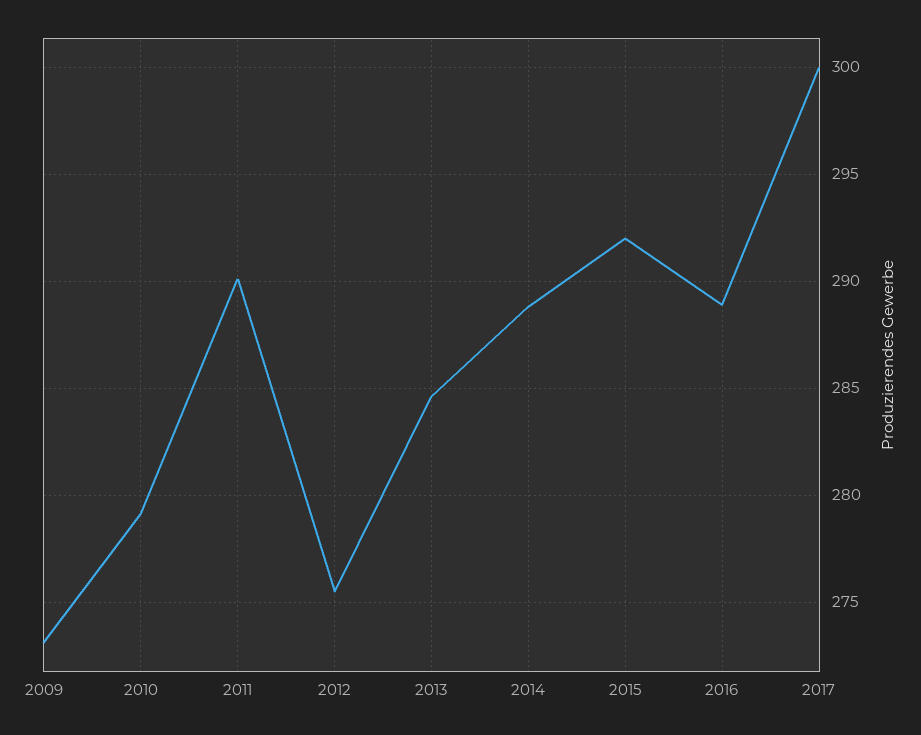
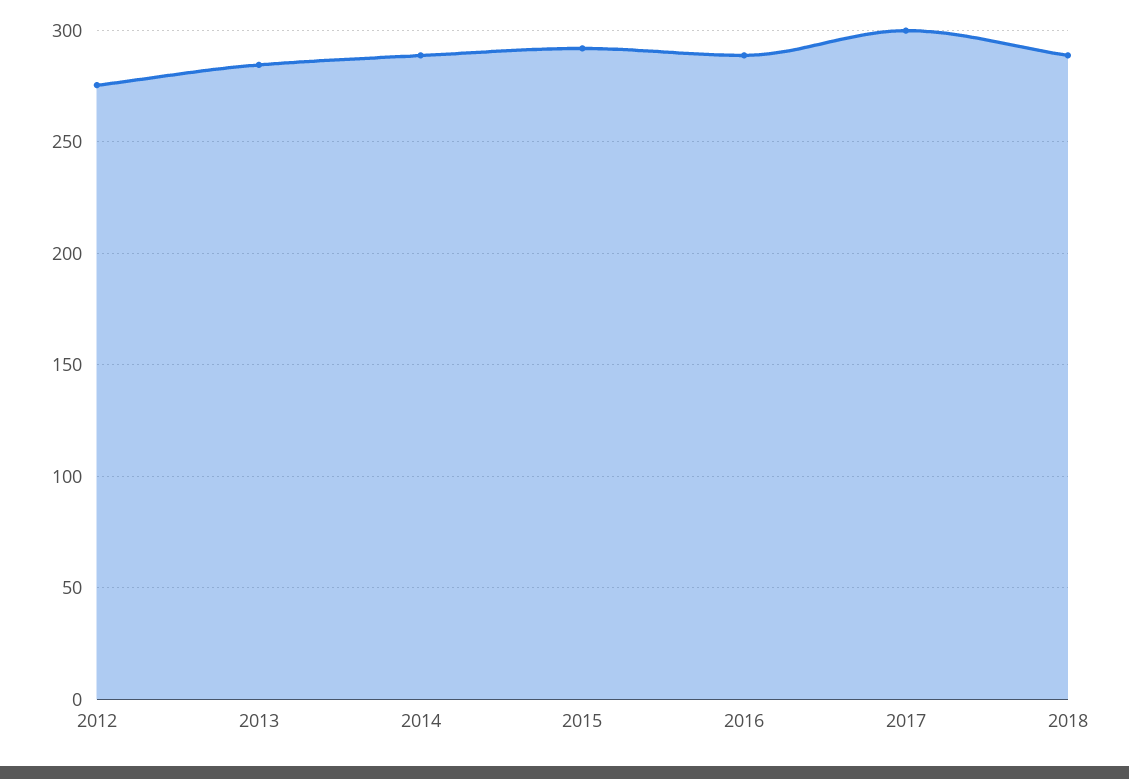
2009: 273 -> none
2010: 279 -> none
2011: 290 -> none
2018: none -> 290

